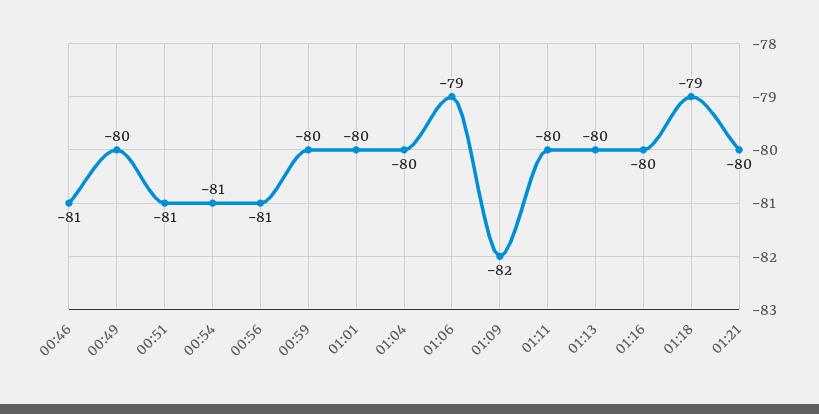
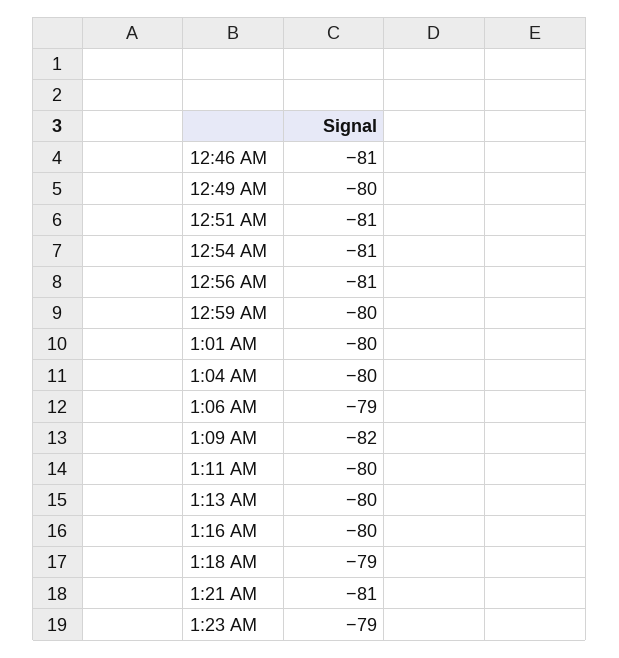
01:21: -80 -> -81
1:23 AM: none -> -79

